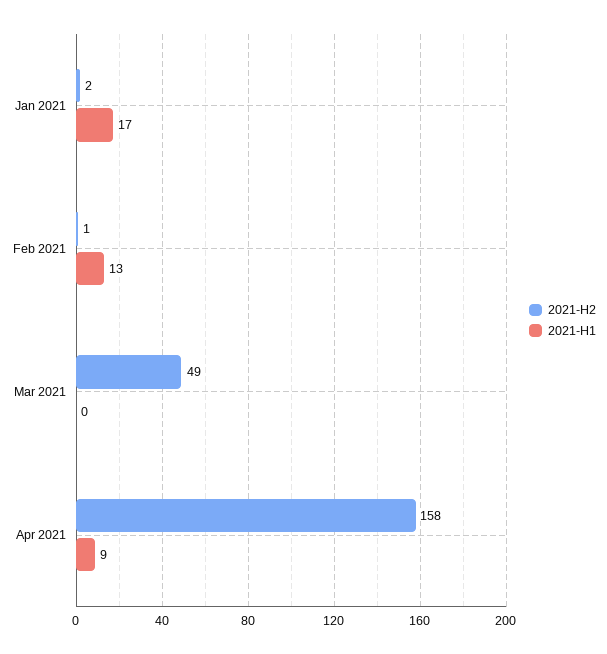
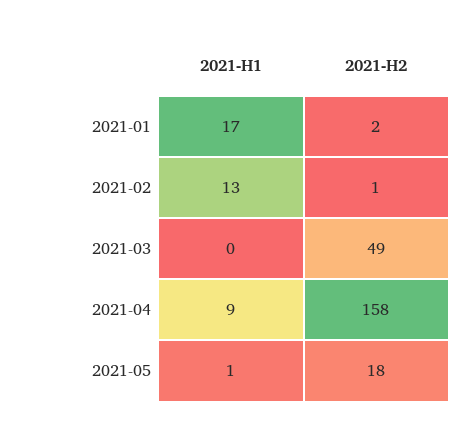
2021-H1, 2021-05: none -> 1
2021-H2, 2021-05: none -> 18

